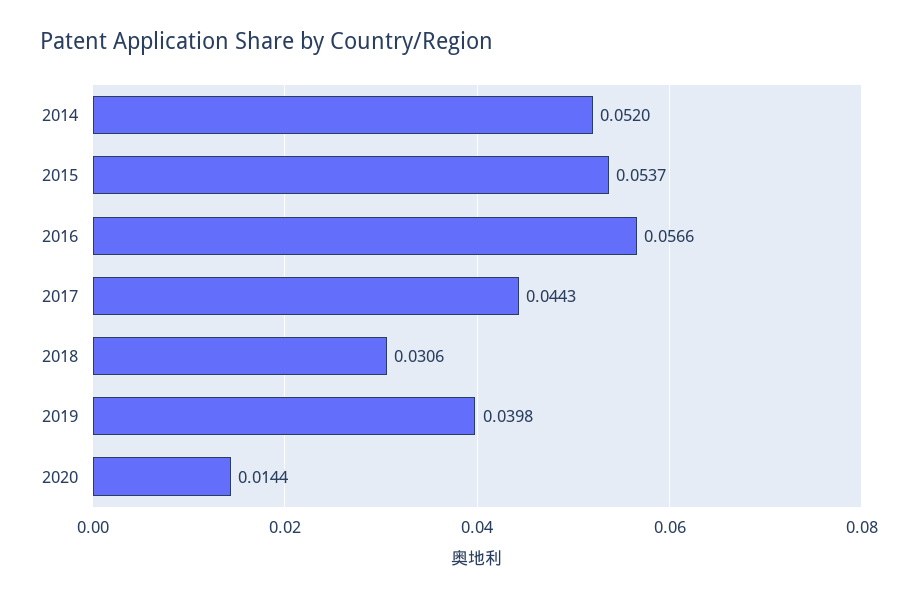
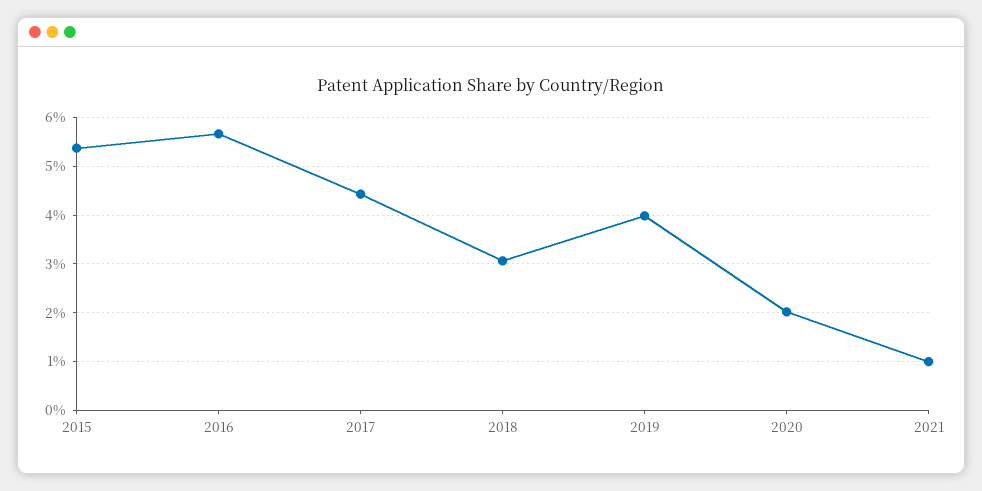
2014: 0.052 -> none
2020: 0.0144 -> 0.02
2021: none -> 0.01

